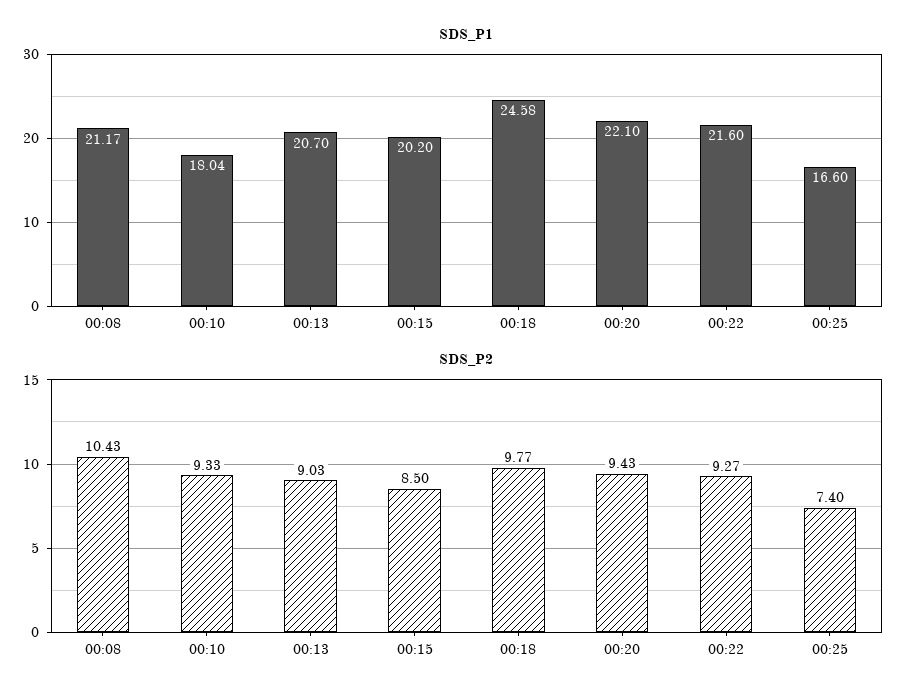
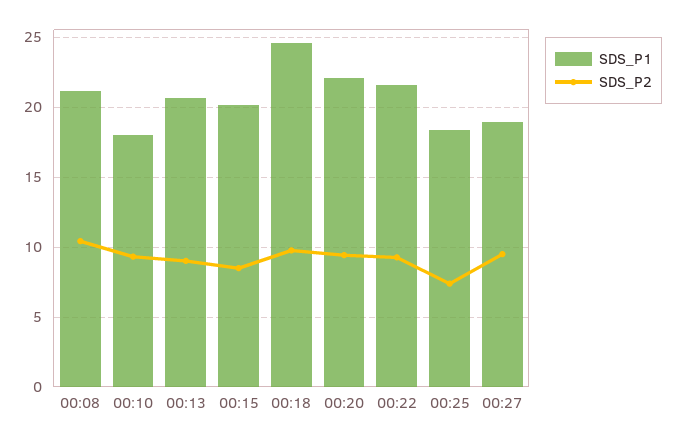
SDS_P1, 00:25: 16.6 -> 18.5
SDS_P1, 00:27: none -> 19
SDS_P2, 00:27: none -> 9.5

